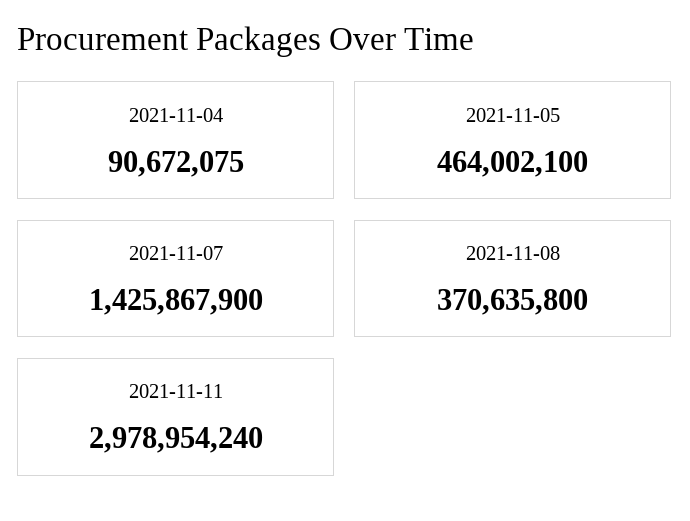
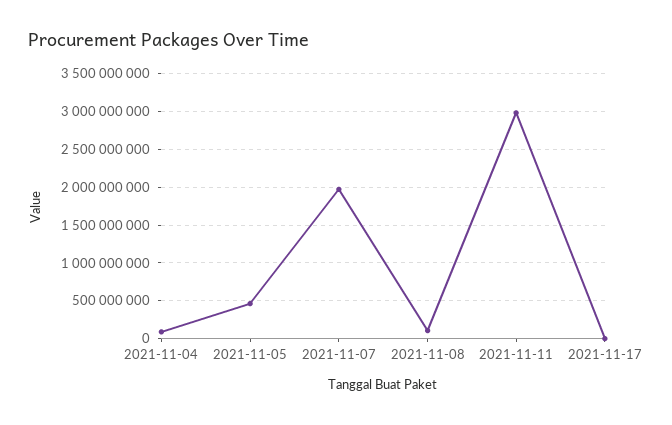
2021-11-07: 1425867900 -> 2000000000
2021-11-08: 370635800 -> 100000000
2021-11-17: none -> 0

